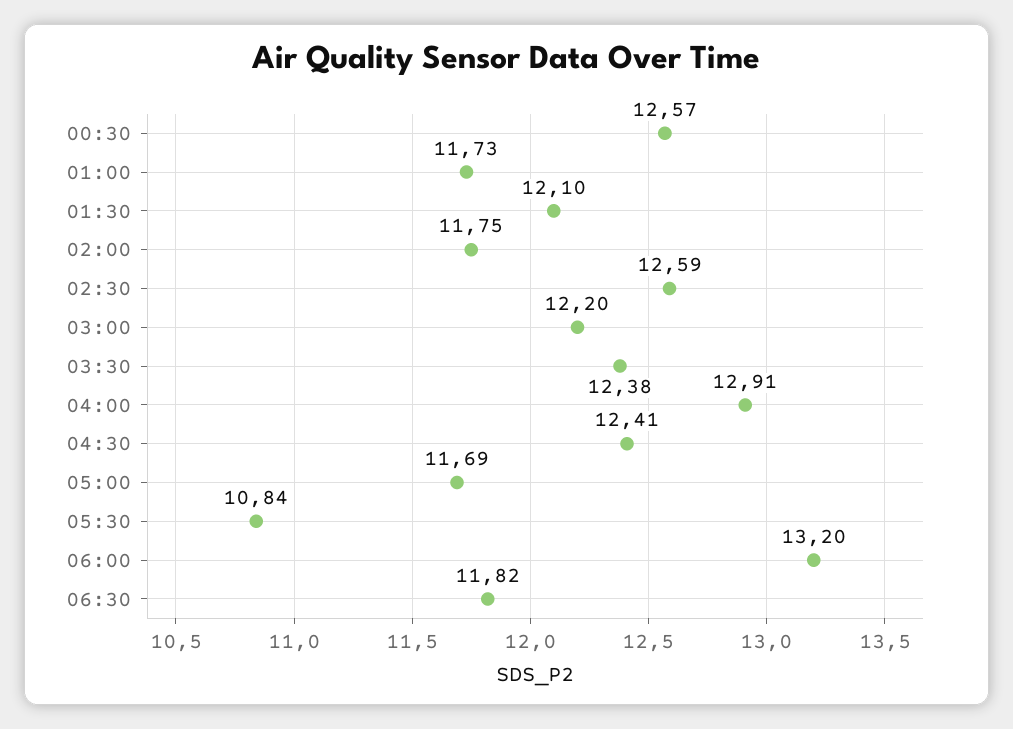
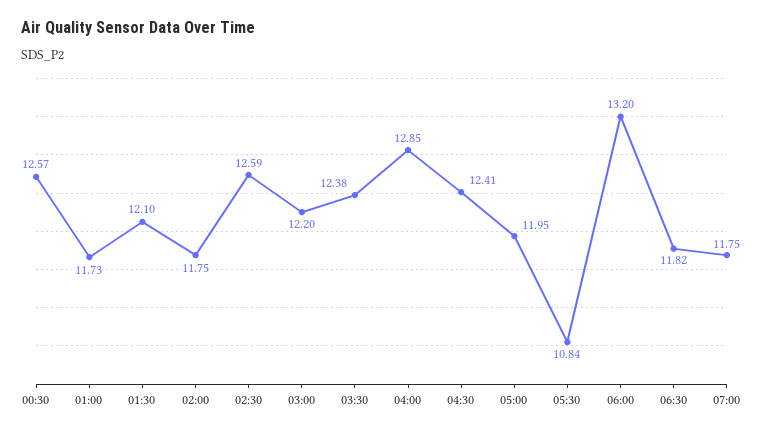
04:00: 12.91 -> 12.85
05:00: 11.69 -> 11.95
07:00: none -> 11.75

